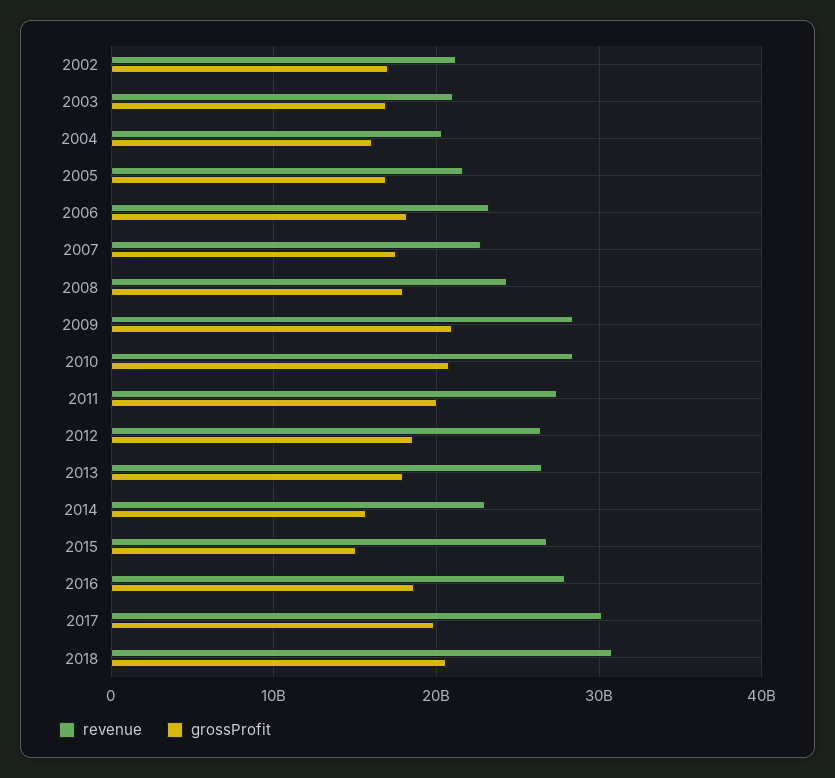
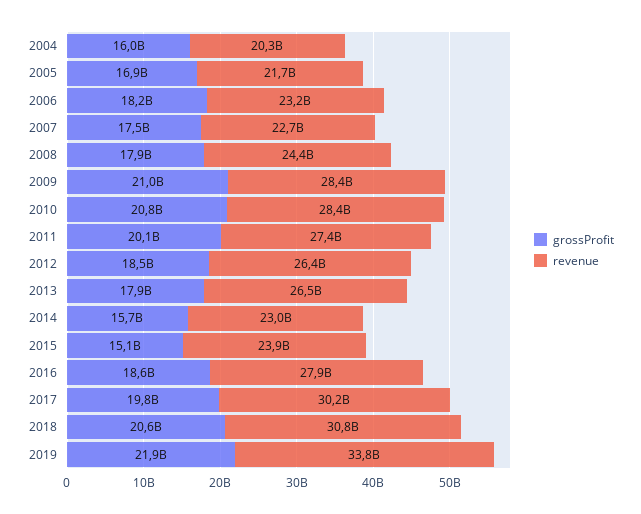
revenue, 2002: 21000000000 -> none
grossProfit, 2002: 17000000000 -> none
revenue, 2003: 21000000000 -> none
grossProfit, 2003: 17000000000 -> none
revenue, 2015: 27000000000 -> 23900000000
grossProfit, 2019: none -> 21900000000
revenue, 2019: none -> 33800000000

